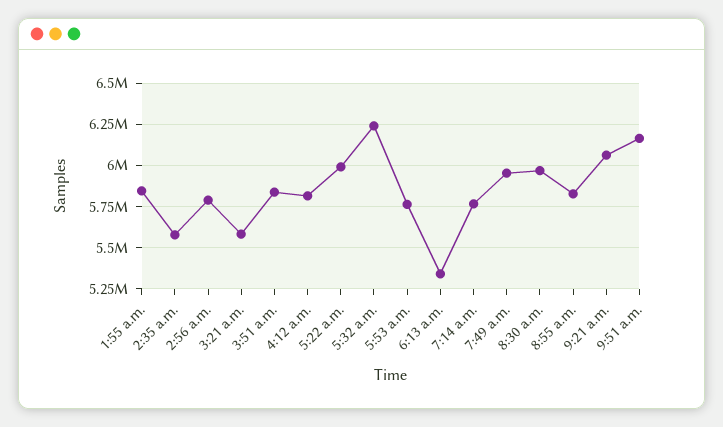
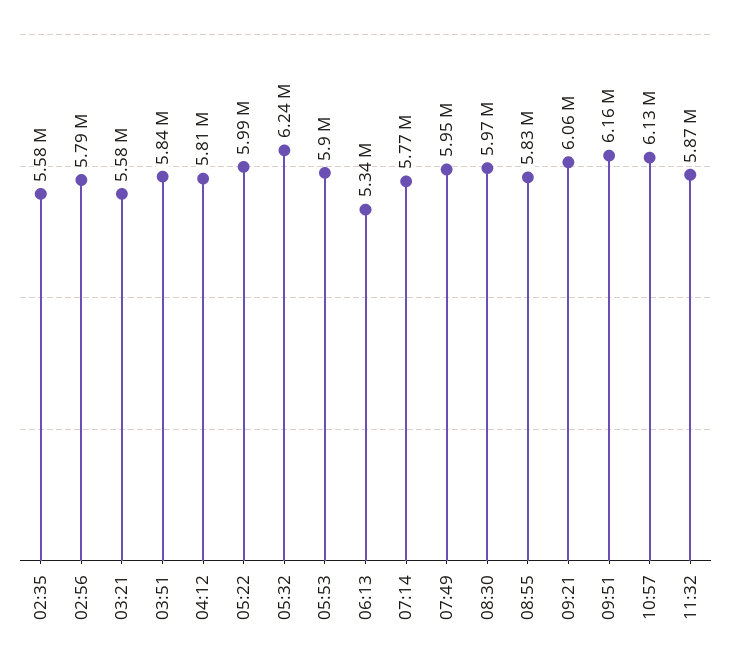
1:55 a.m.: 5850000 -> none
5:53 a.m.: 5750000 -> 5900000
10:57: none -> 6130000
11:32: none -> 5870000

